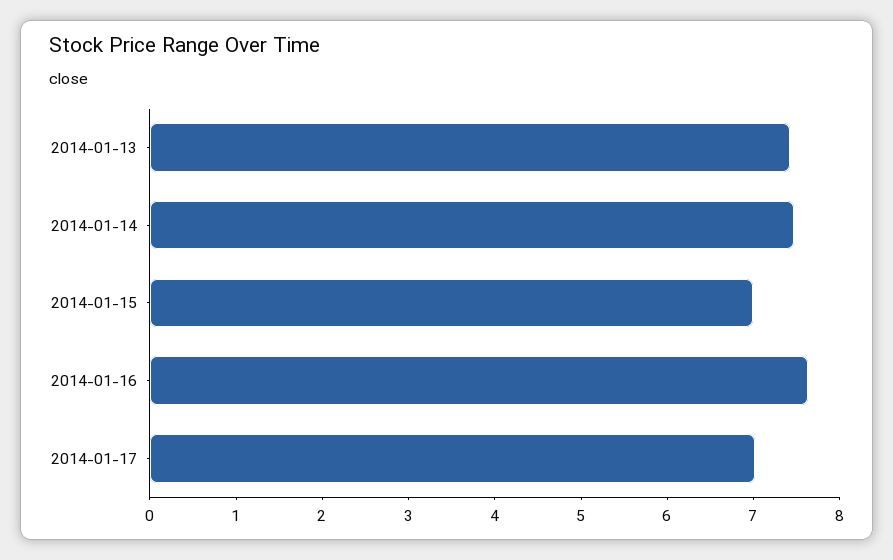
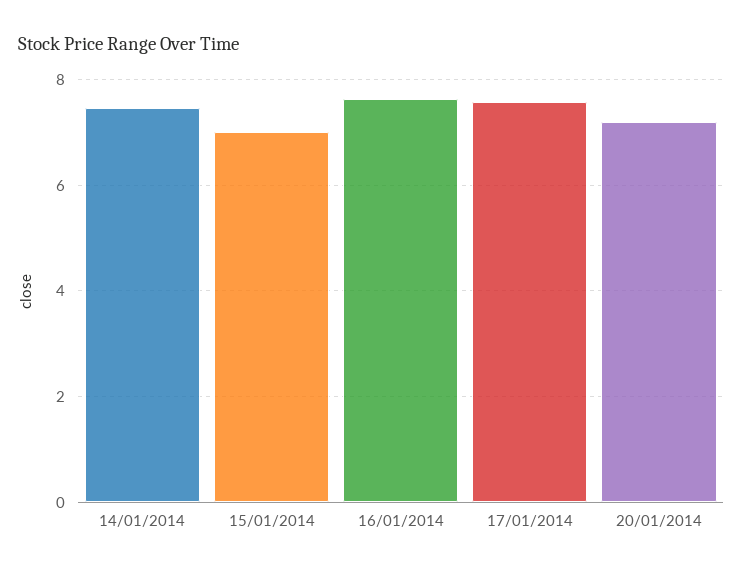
2014-01-13: 7.4 -> none
2014-01-17: 7 -> 7.6
20/01/2014: none -> 7.2

